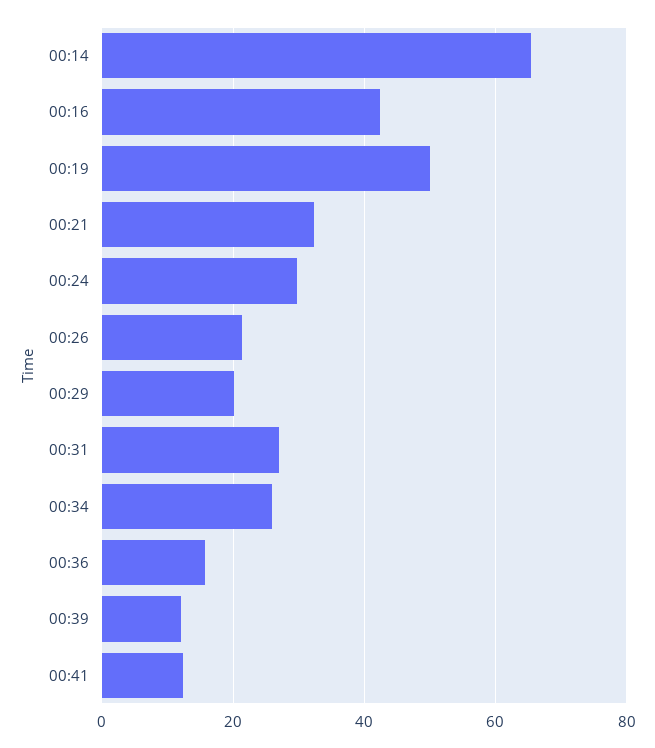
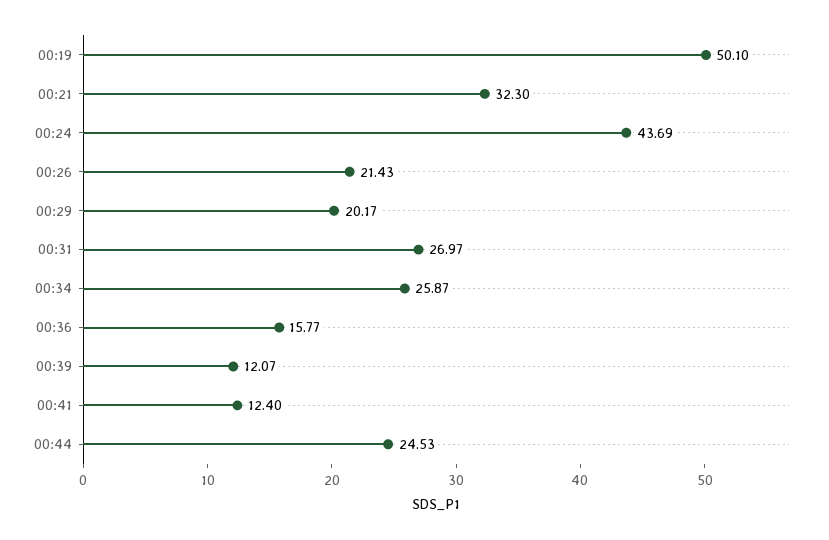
00:14: 66 -> none
00:16: 42 -> none
00:24: 30 -> 43.69
00:44: none -> 24.53

